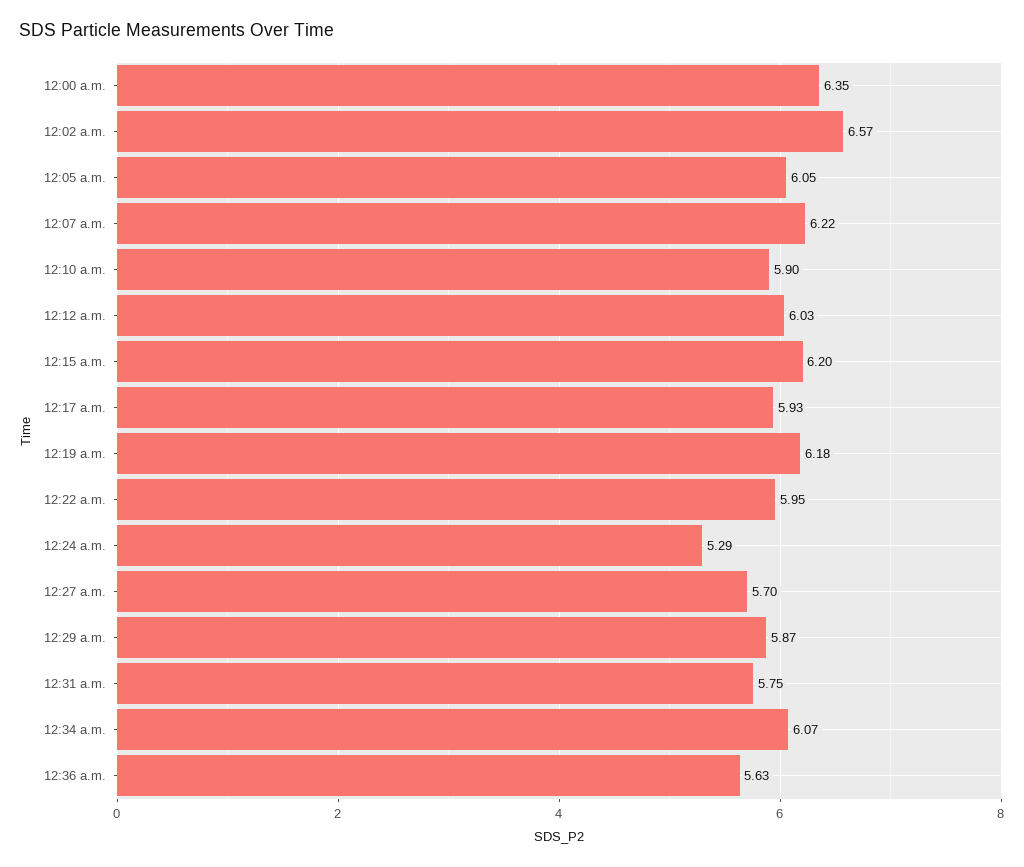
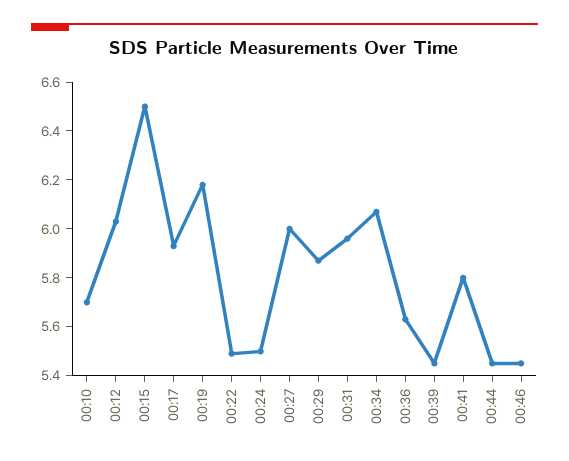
12:00 a.m.: 6.35 -> none
12:02 a.m.: 6.57 -> none
12:05 a.m.: 6.05 -> none
12:07 a.m.: 6.22 -> none
12:10 a.m.: 5.9 -> 5.7
12:15 a.m.: 6.2 -> 6.5
12:22 a.m.: 5.95 -> 5.5
12:24 a.m.: 5.29 -> 5.5
12:27 a.m.: 5.7 -> 6
12:31 a.m.: 5.75 -> 5.95
00:39: none -> 5.45
00:41: none -> 5.8
00:44: none -> 5.45
00:46: none -> 5.45

